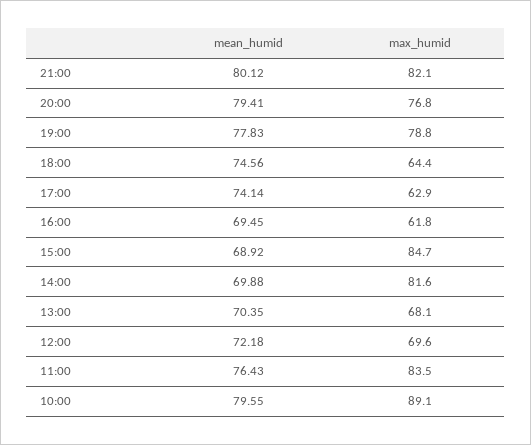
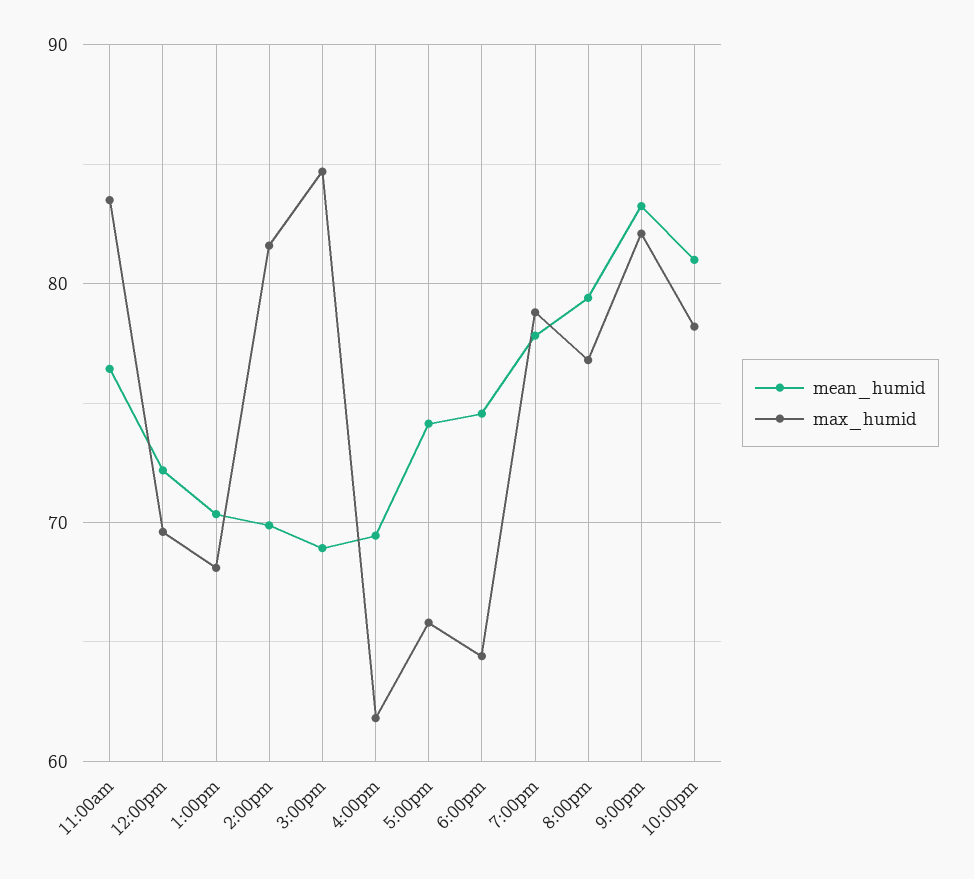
mean_humid, 21:00: 80.12 -> 83
max_humid, 17:00: 62.9 -> 66
mean_humid, 10:00: 79.55 -> none
max_humid, 10:00: 89.1 -> none
mean_humid, 10:00pm: none -> 81
max_humid, 10:00pm: none -> 78

